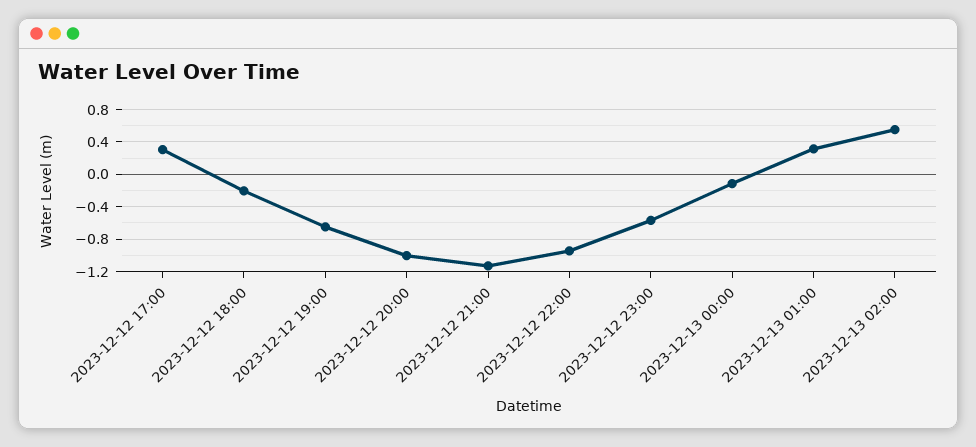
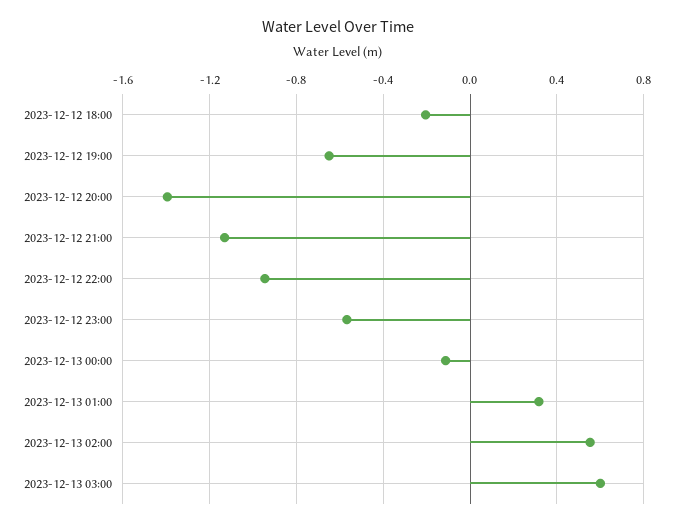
2023-12-12 17:00: 0.3 -> none
2023-12-12 20:00: -1 -> -1.4
2023-12-13 03:00: none -> 0.6

